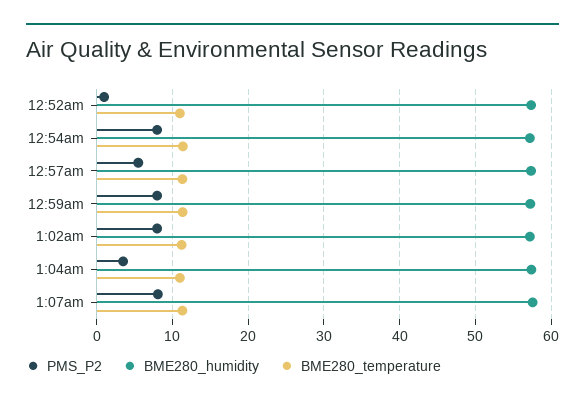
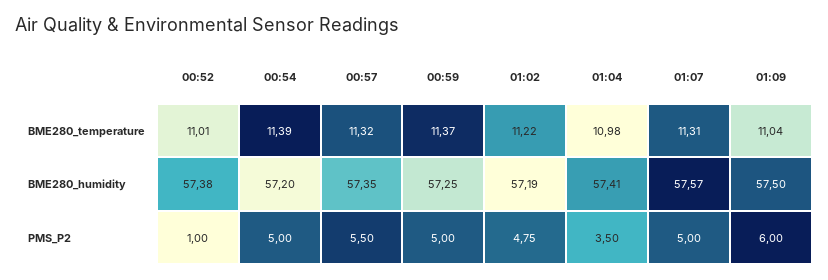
PMS_P2, 12:54am: 8 -> 5
PMS_P2, 12:59am: 8 -> 5
PMS_P2, 1:02am: 8 -> 4.75
PMS_P2, 1:07am: 8 -> 5
BME280_temperature, 01:09: none -> 11.04
BME280_humidity, 01:09: none -> 57.5
PMS_P2, 01:09: none -> 6

